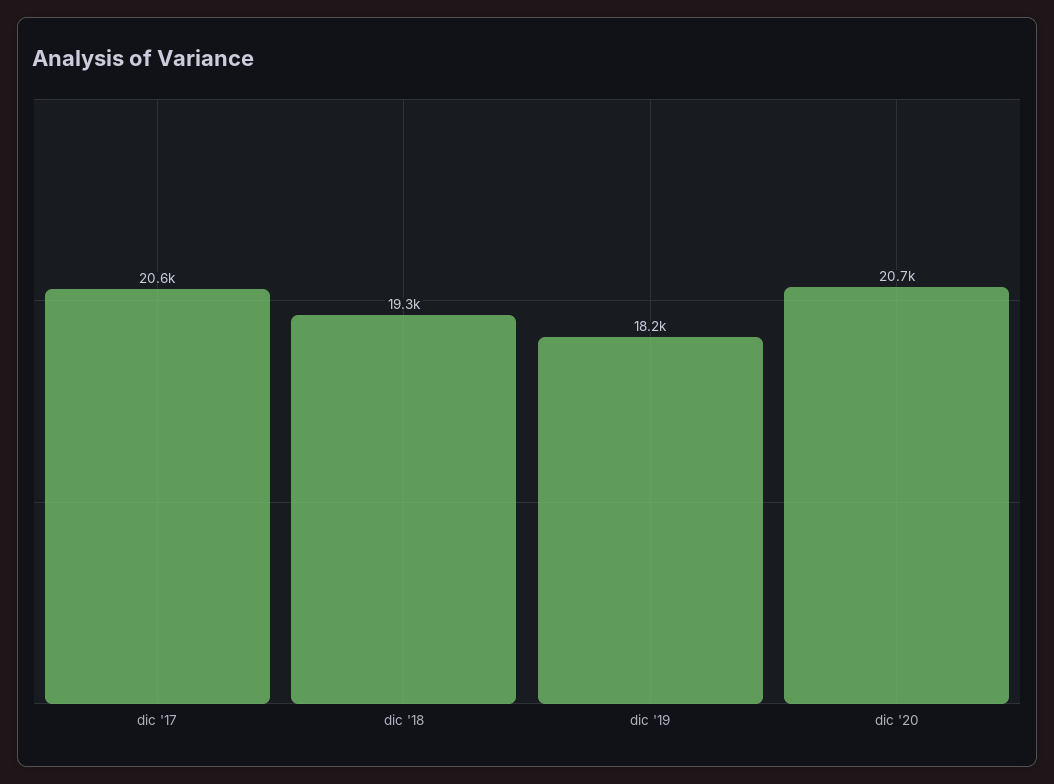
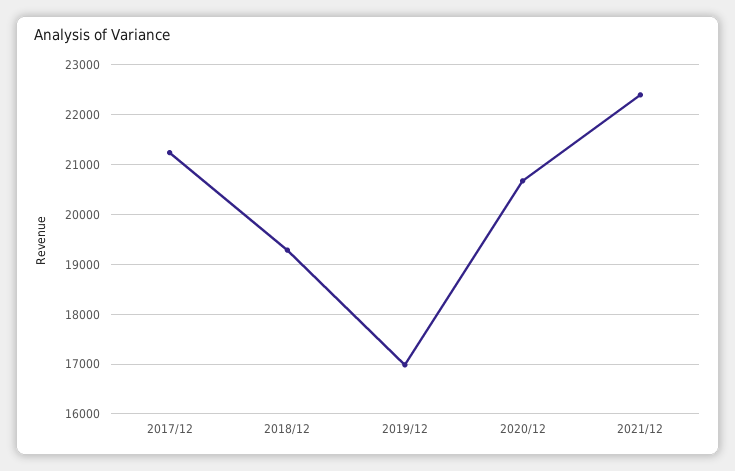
dic '17: 20600 -> 21200
dic '19: 18200 -> 17000
2021/12: none -> 22400

